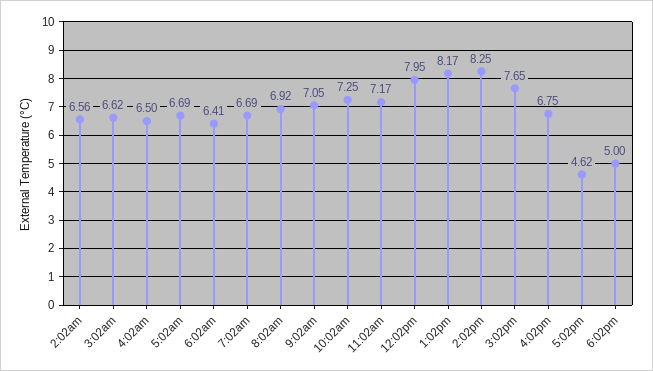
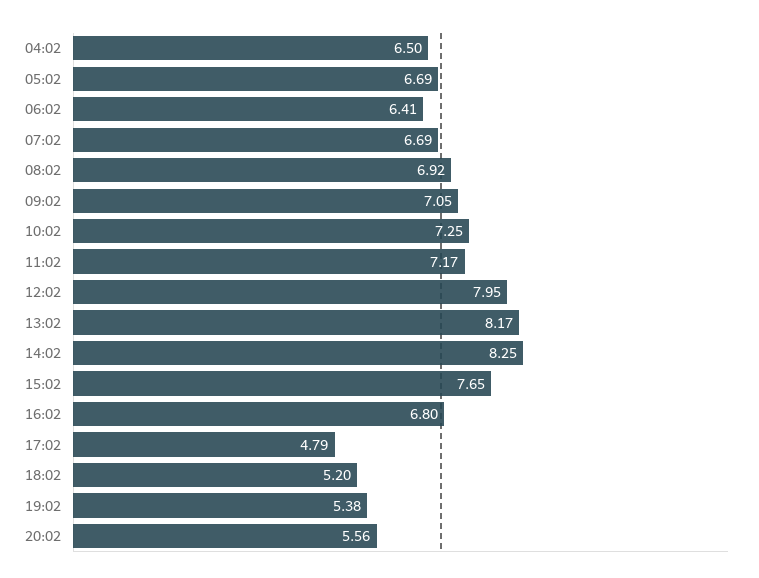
2:02am: 6.56 -> none
3:02am: 6.62 -> none
4:02pm: 6.75 -> 6.8
5:02pm: 4.62 -> 4.79
6:02pm: 5 -> 5.2
19:02: none -> 5.38
20:02: none -> 5.56

